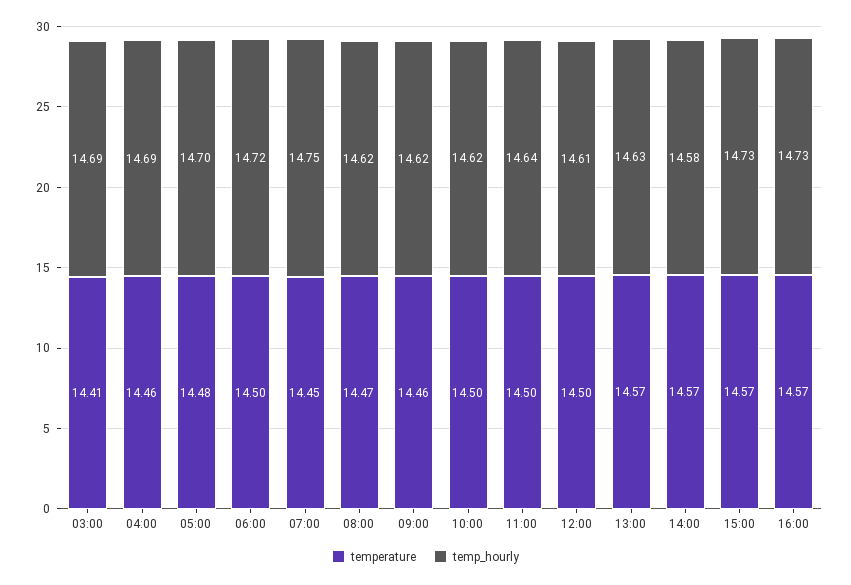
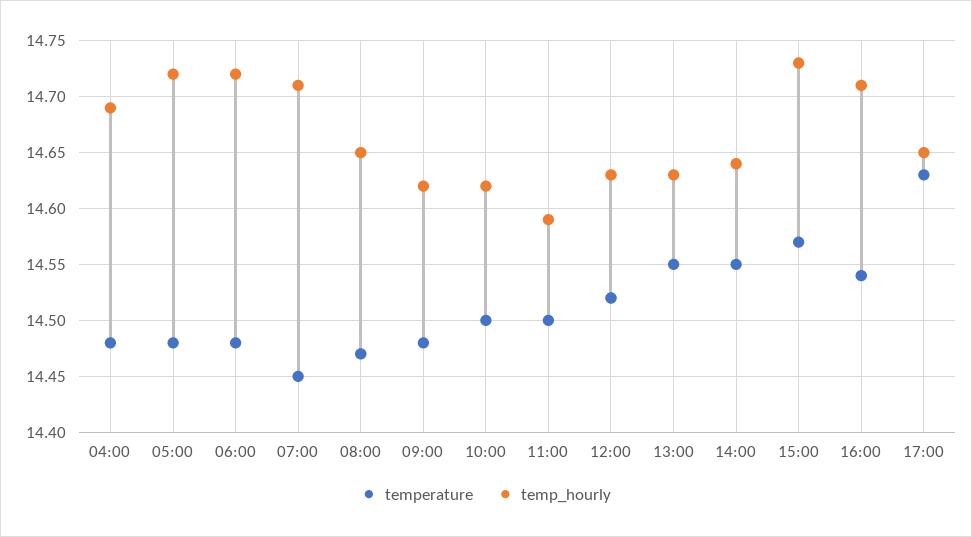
temperature, 03:00: 14.41 -> none
temp_hourly, 03:00: 14.69 -> none
temperature, 04:00: 14.46 -> 14.48
temp_hourly, 05:00: 14.7 -> 14.72
temperature, 06:00: 14.5 -> 14.48
temp_hourly, 07:00: 14.75 -> 14.71
temp_hourly, 08:00: 14.62 -> 14.65
temperature, 09:00: 14.46 -> 14.48
temp_hourly, 11:00: 14.64 -> 14.59
temperature, 12:00: 14.5 -> 14.52
temp_hourly, 12:00: 14.61 -> 14.63
temperature, 13:00: 14.57 -> 14.55
temperature, 14:00: 14.57 -> 14.55
temp_hourly, 14:00: 14.58 -> 14.64
temperature, 16:00: 14.57 -> 14.54
temp_hourly, 16:00: 14.73 -> 14.71
temperature, 17:00: none -> 14.63
temp_hourly, 17:00: none -> 14.65

